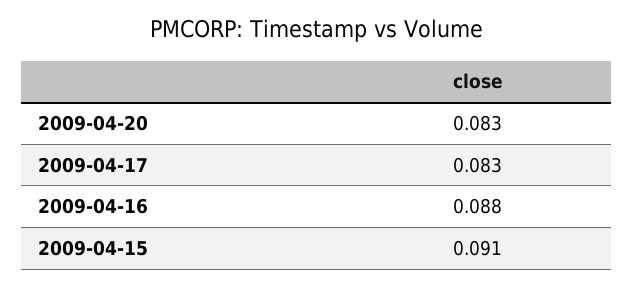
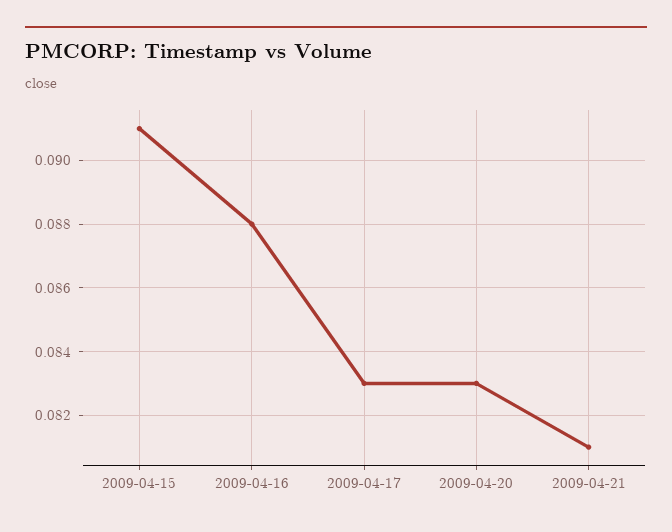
2009-04-21: none -> 0.081

